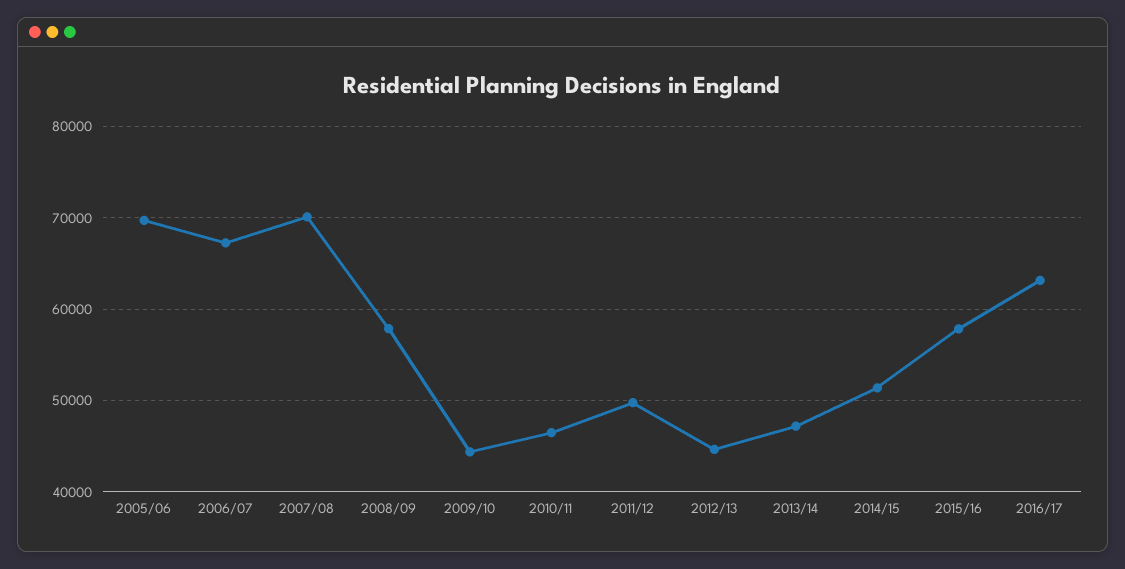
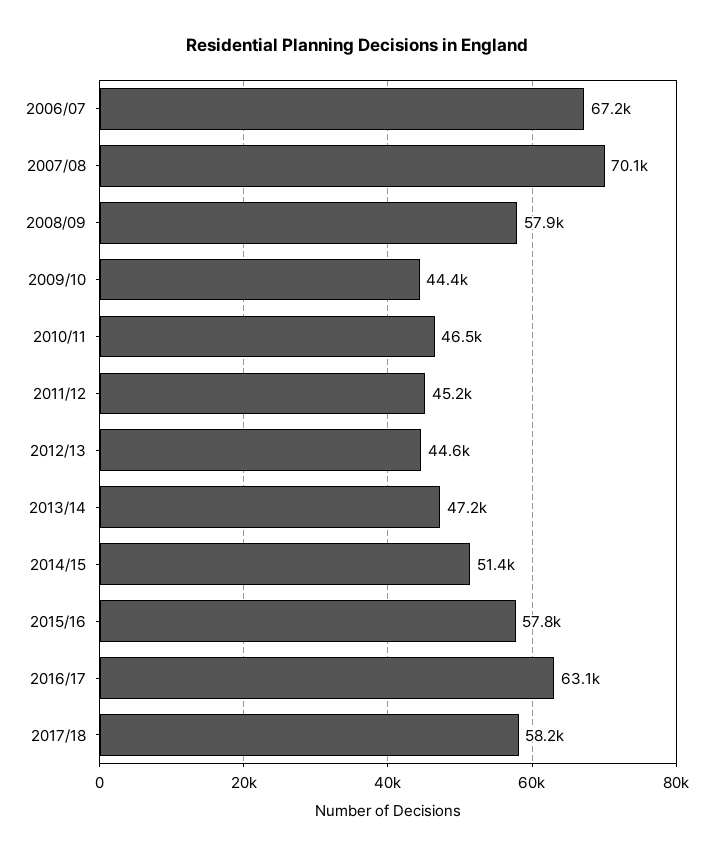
2005/06: 70000 -> none
2011/12: 50000 -> 45200
2017/18: none -> 58200

